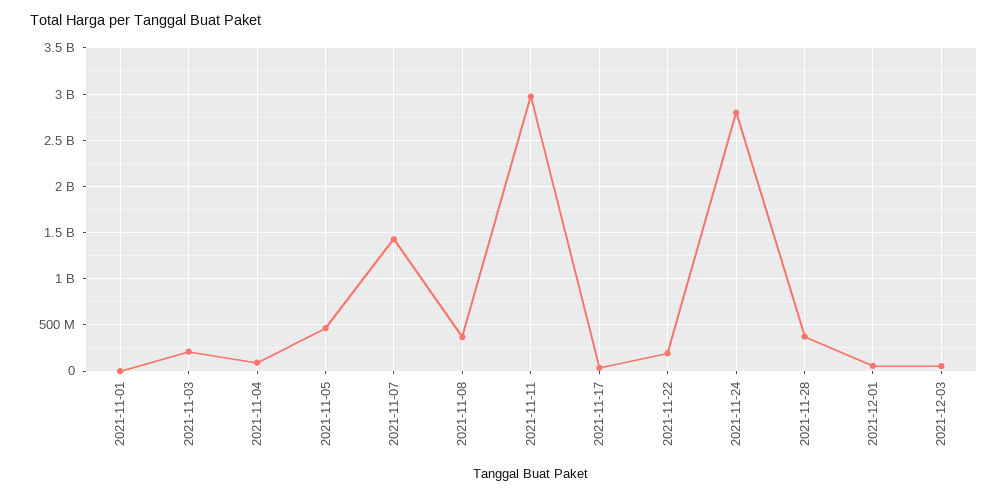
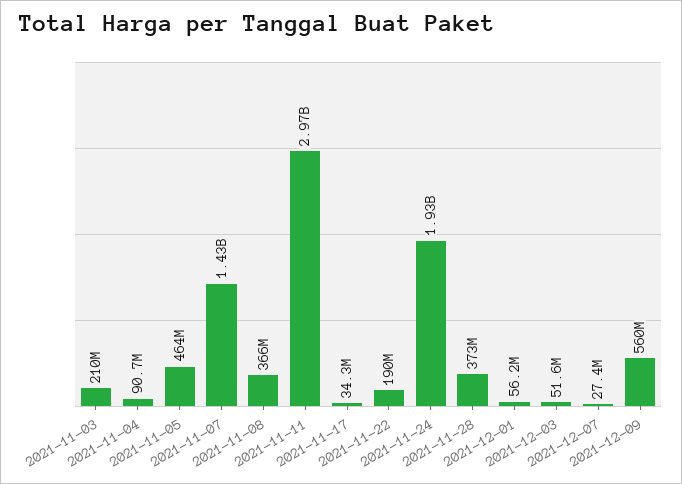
2021-11-01: 0 -> none
2021-11-24: 2800000000 -> 1930000000
2021-12-07: none -> 27400000
2021-12-09: none -> 560000000

